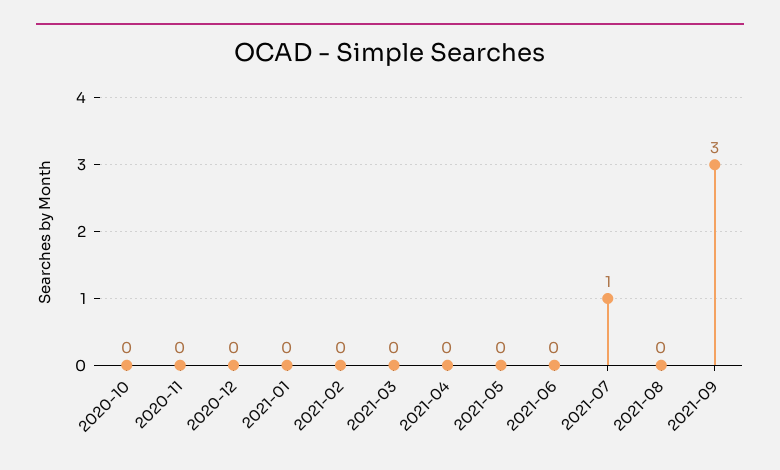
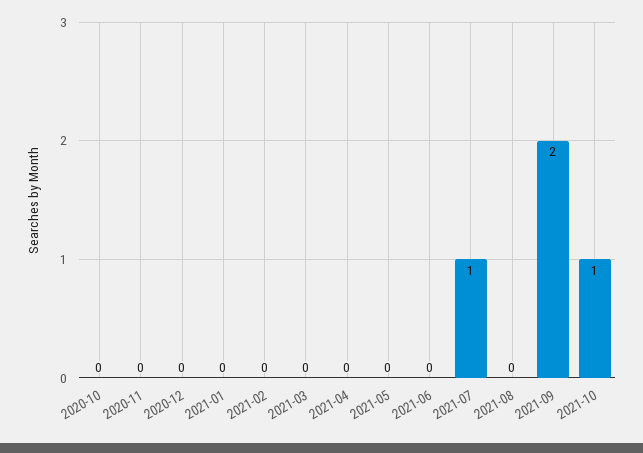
2021-09: 3 -> 2
2021-10: none -> 1

